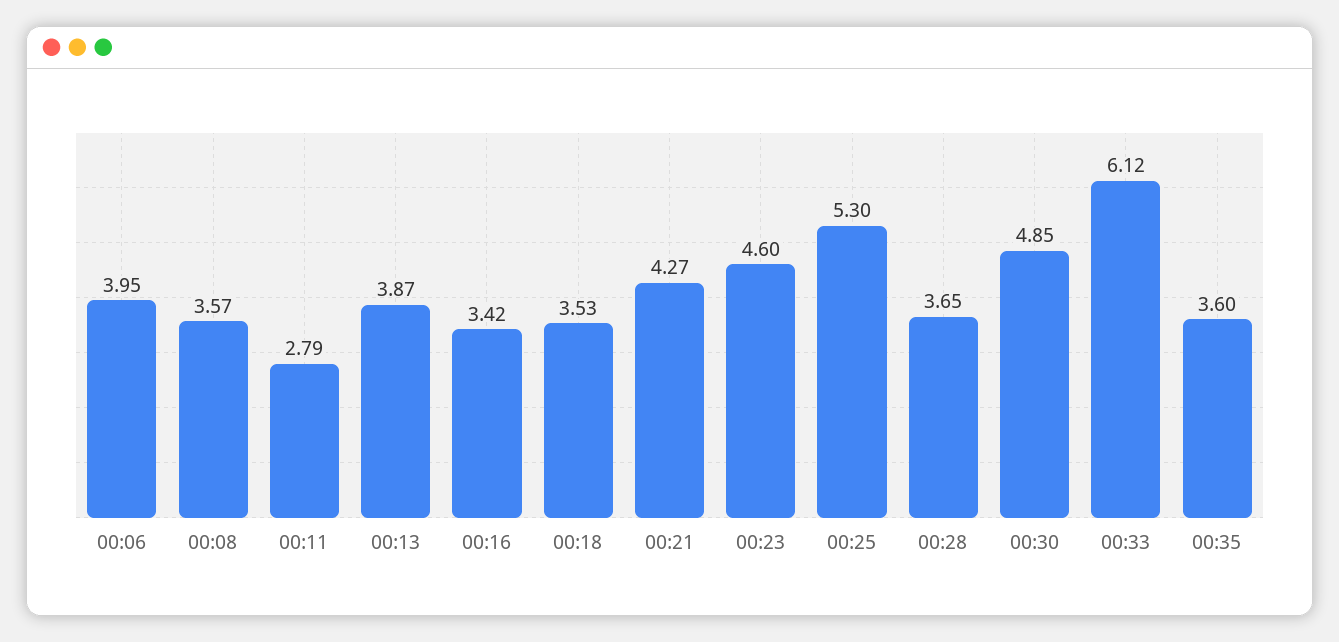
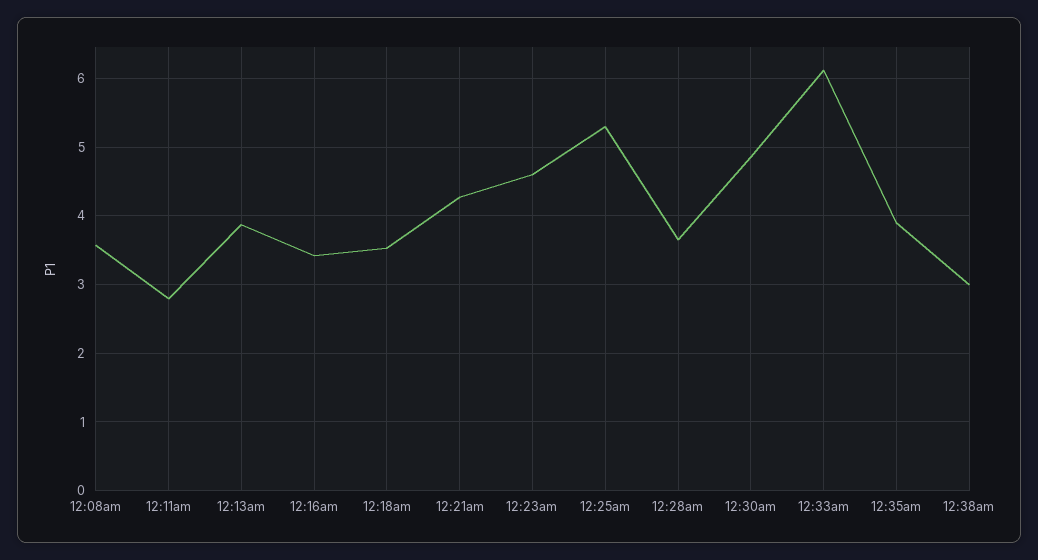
00:06: 3.95 -> none
00:35: 3.6 -> 3.9
12:38am: none -> 3

